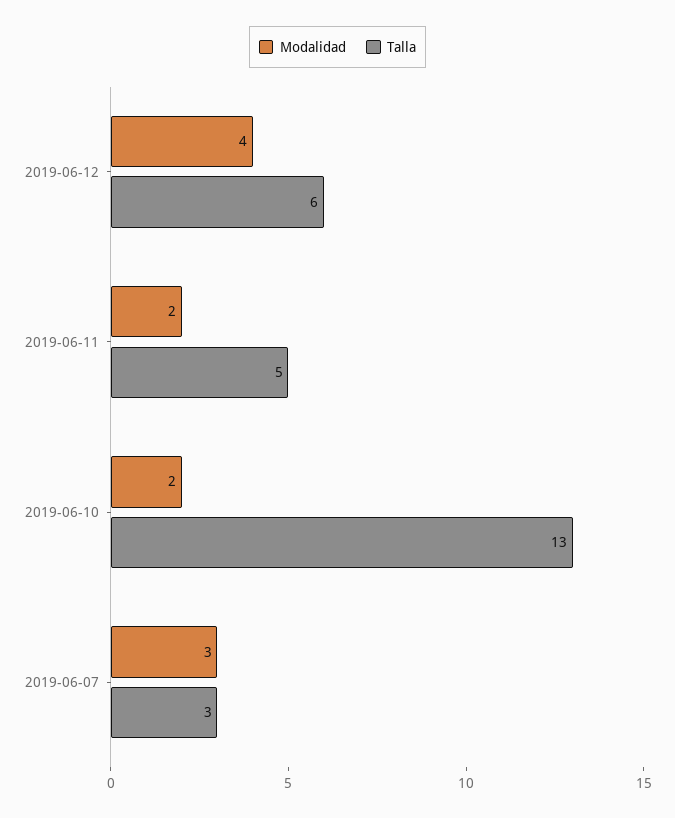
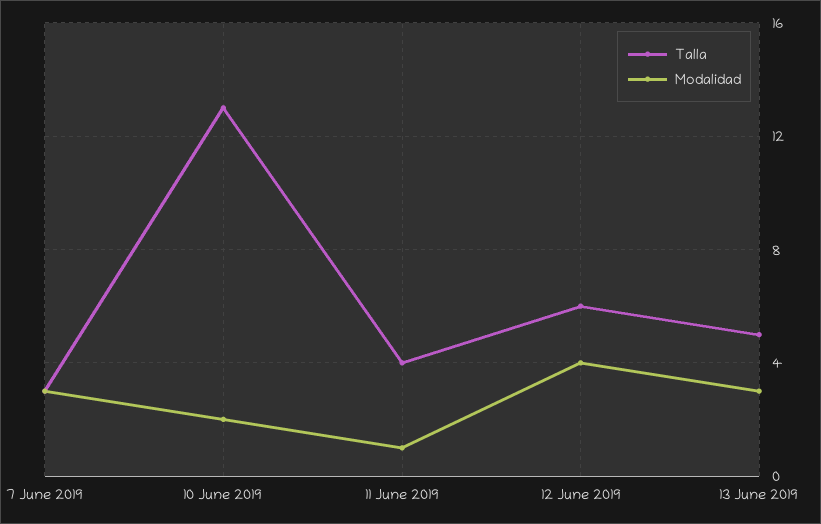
Modalidad, 2019-06-11: 2 -> 1
Talla, 2019-06-11: 5 -> 4
Talla, 13 June 2019: none -> 5
Modalidad, 13 June 2019: none -> 3

